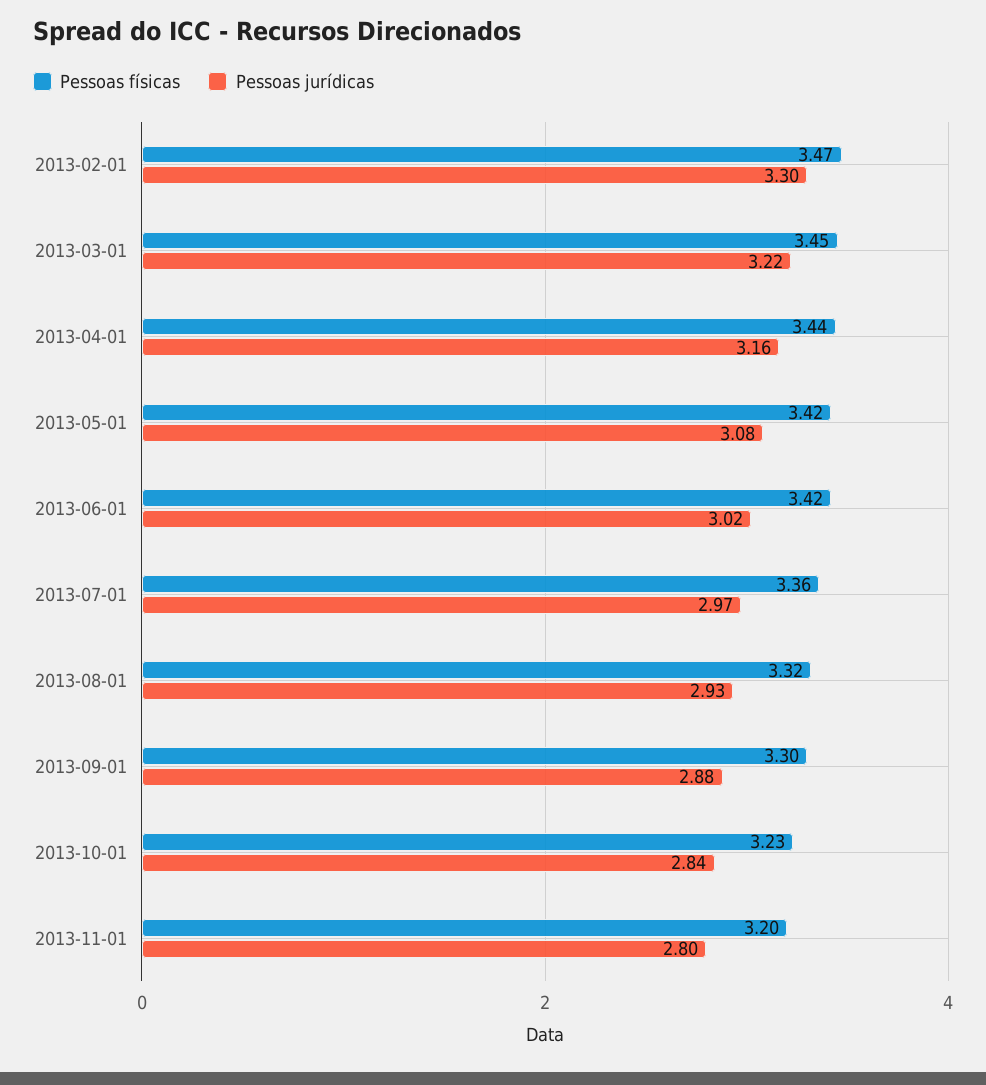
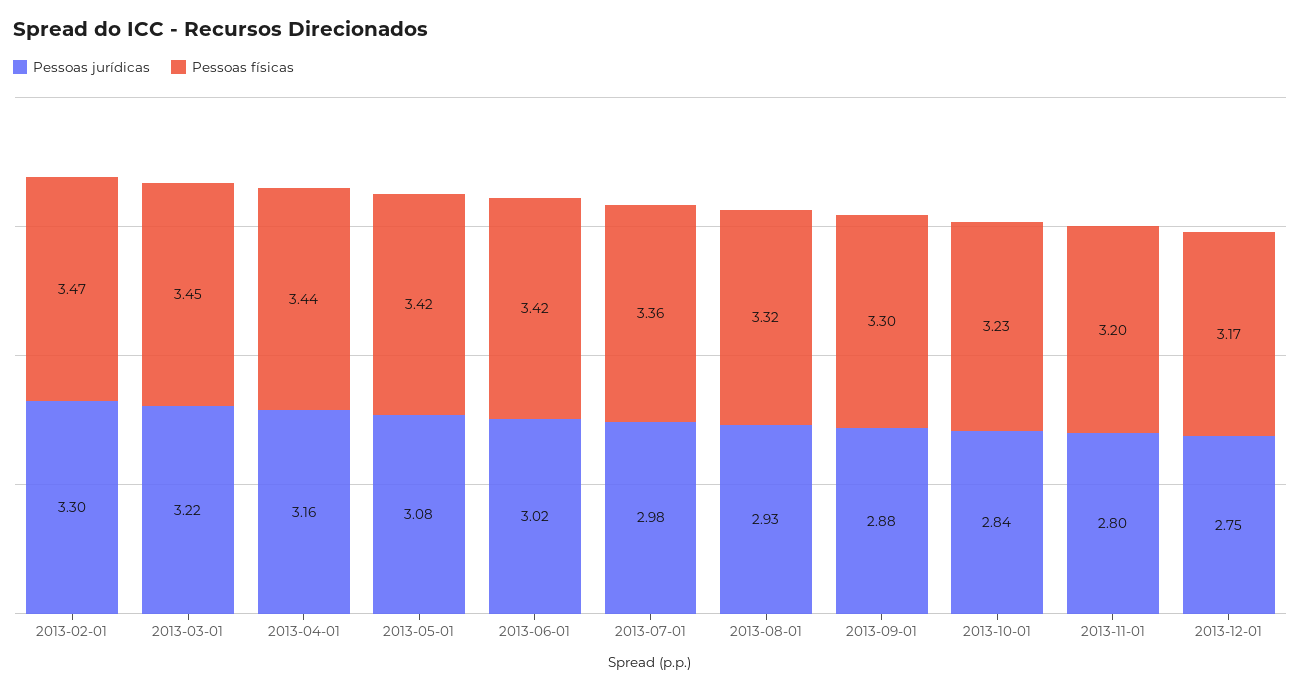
Pessoas jurídicas, 2013-07-01: 2.97 -> 2.98
Pessoas jurídicas, 2013-12-01: none -> 2.75
Pessoas físicas, 2013-12-01: none -> 3.17

